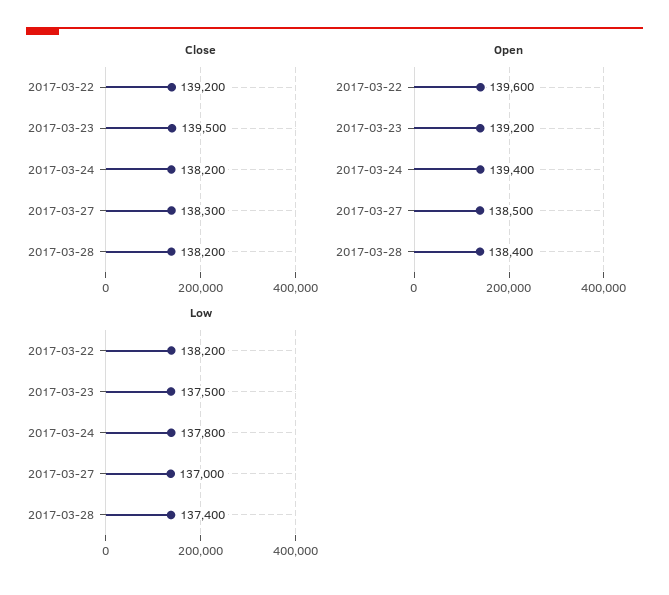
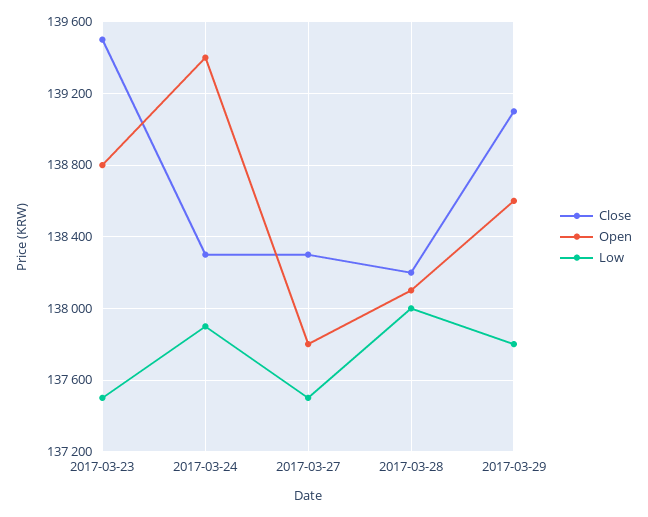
Close, 2017-03-22: 139200 -> none
Close, 2017-03-24: 138200 -> 138300
Open, 2017-03-22: 139600 -> none
Open, 2017-03-23: 139200 -> 138800
Open, 2017-03-27: 138500 -> 137800
Open, 2017-03-28: 138400 -> 138100
Low, 2017-03-22: 138200 -> none
Low, 2017-03-24: 137800 -> 137900
Low, 2017-03-27: 137000 -> 137500
Low, 2017-03-28: 137400 -> 138000
Close, 2017-03-29: none -> 139100
Open, 2017-03-29: none -> 138600
Low, 2017-03-29: none -> 137800

